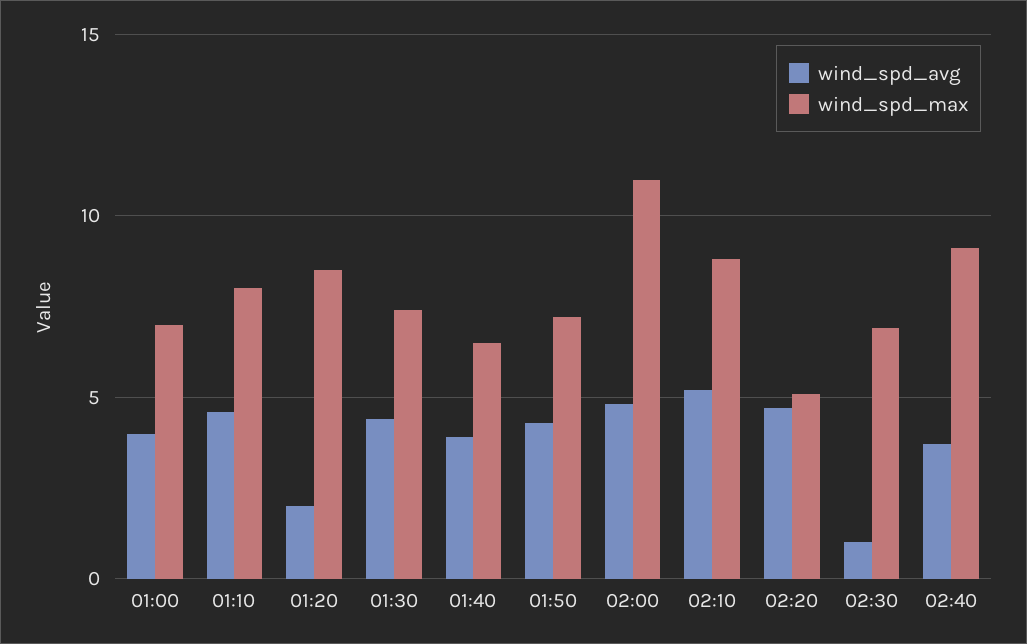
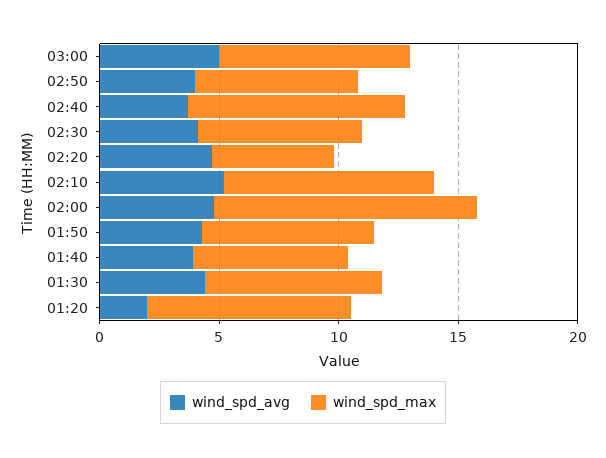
wind_spd_avg, 01:00: 4 -> none
wind_spd_max, 01:00: 7 -> none
wind_spd_avg, 01:10: 4.5 -> none
wind_spd_max, 01:10: 8 -> none
wind_spd_avg, 02:30: 1 -> 4
wind_spd_avg, 03:00: none -> 5
wind_spd_max, 03:00: none -> 8
wind_spd_avg, 02:50: none -> 4
wind_spd_max, 02:50: none -> 7

